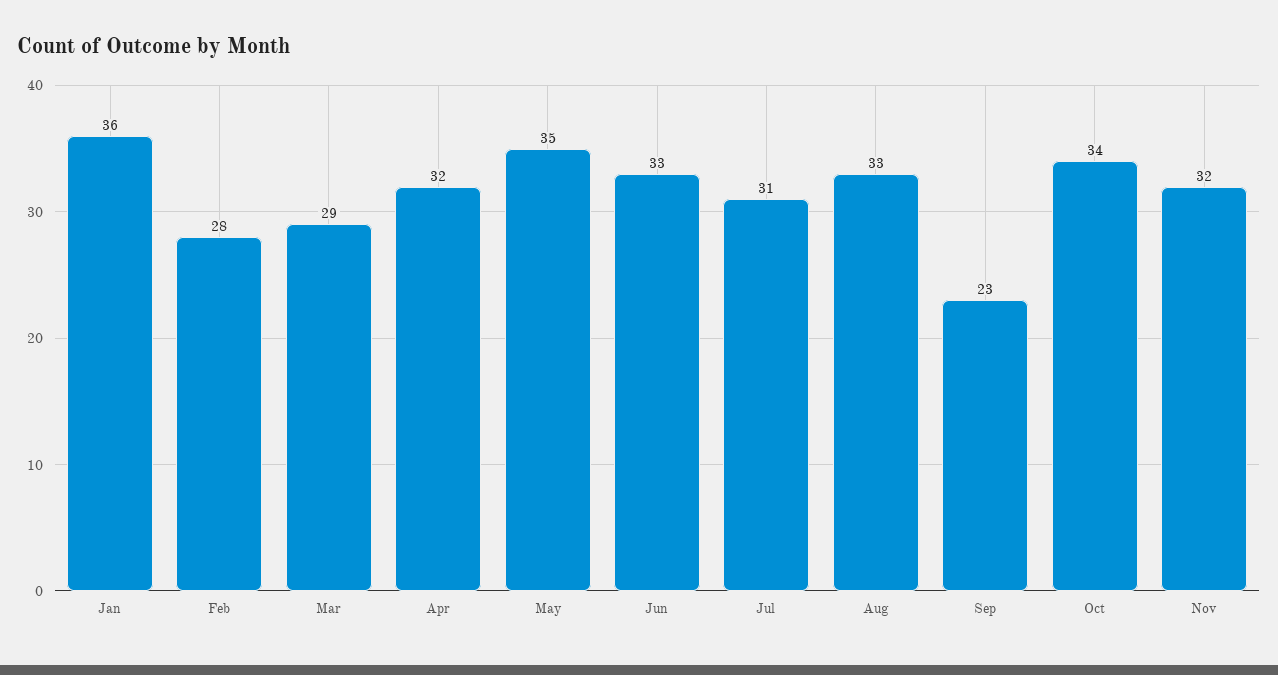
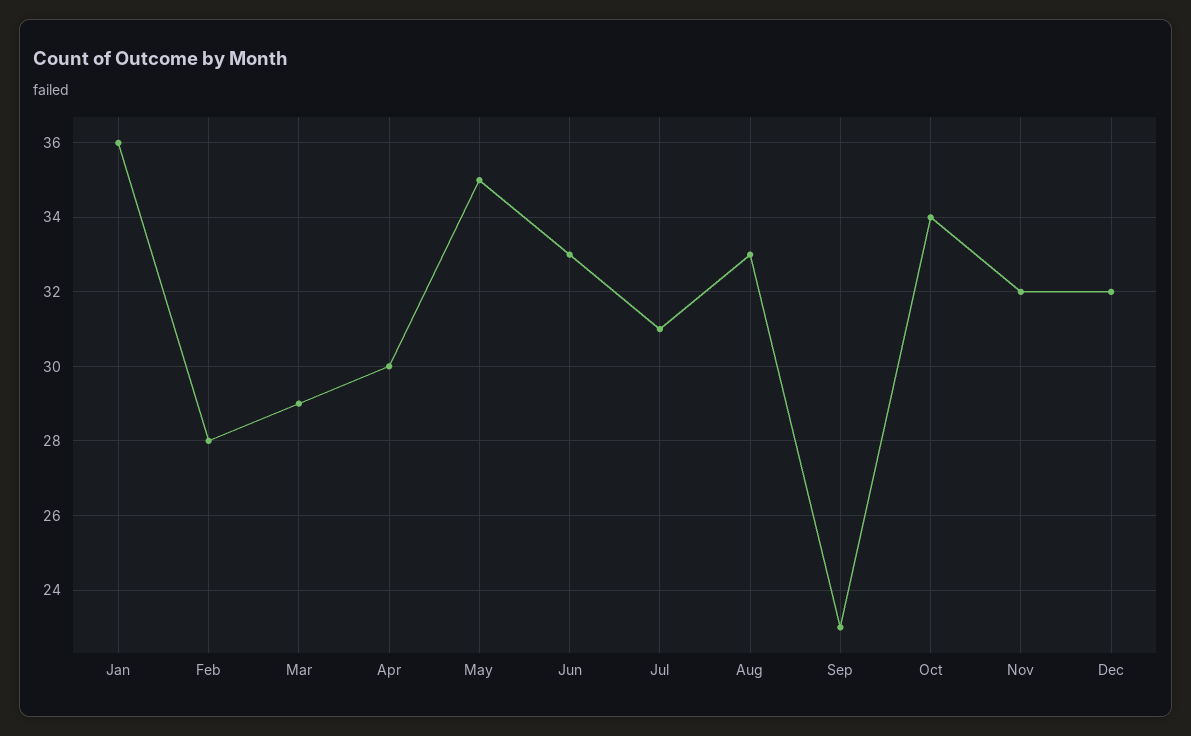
Apr: 32 -> 30
Dec: none -> 32

